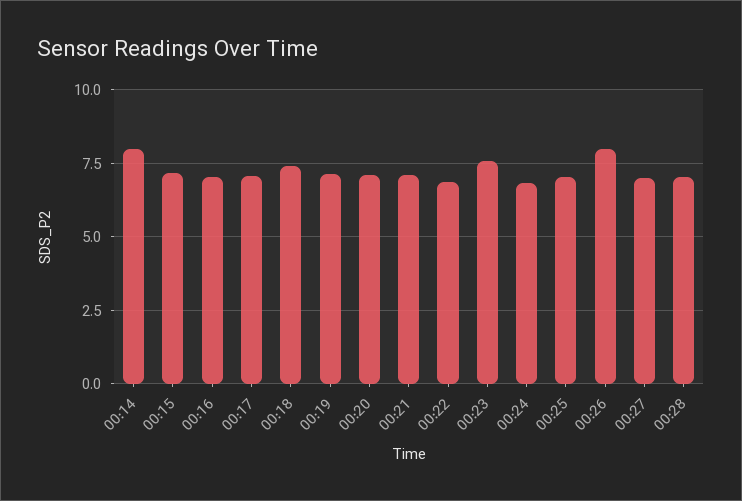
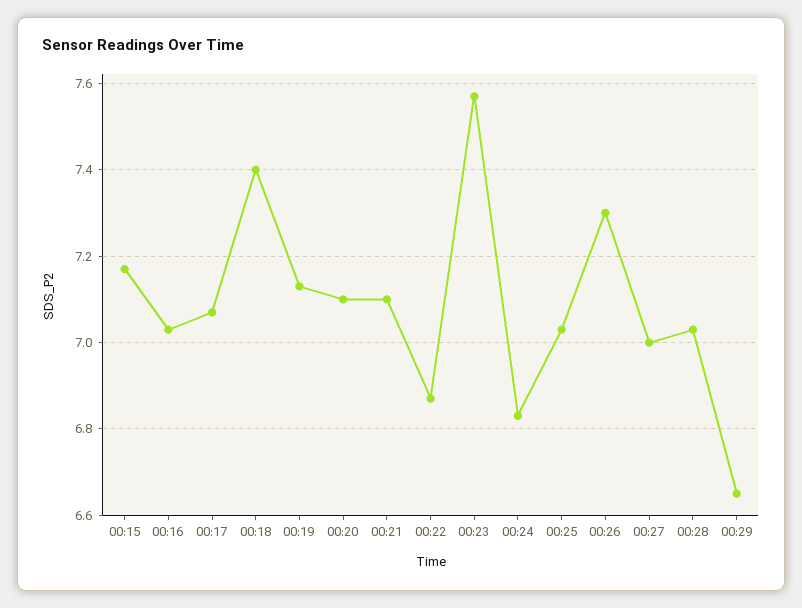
00:14: 8 -> none
00:26: 8 -> 7.3
00:29: none -> 6.65

